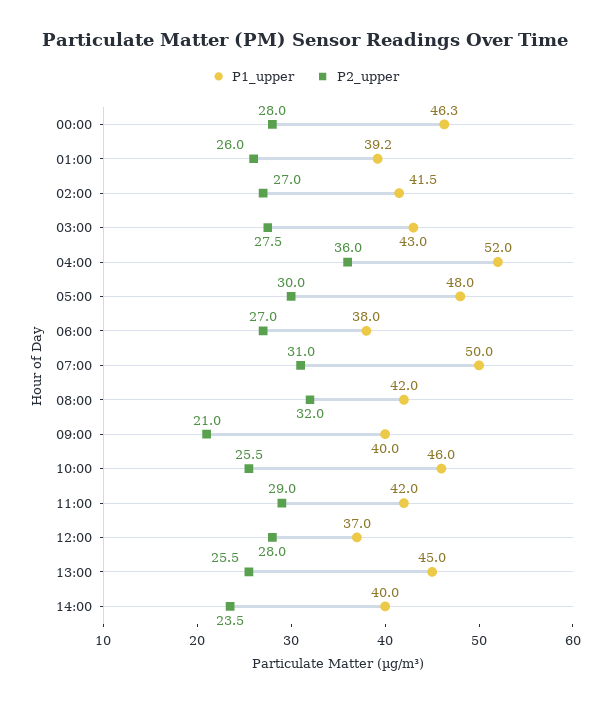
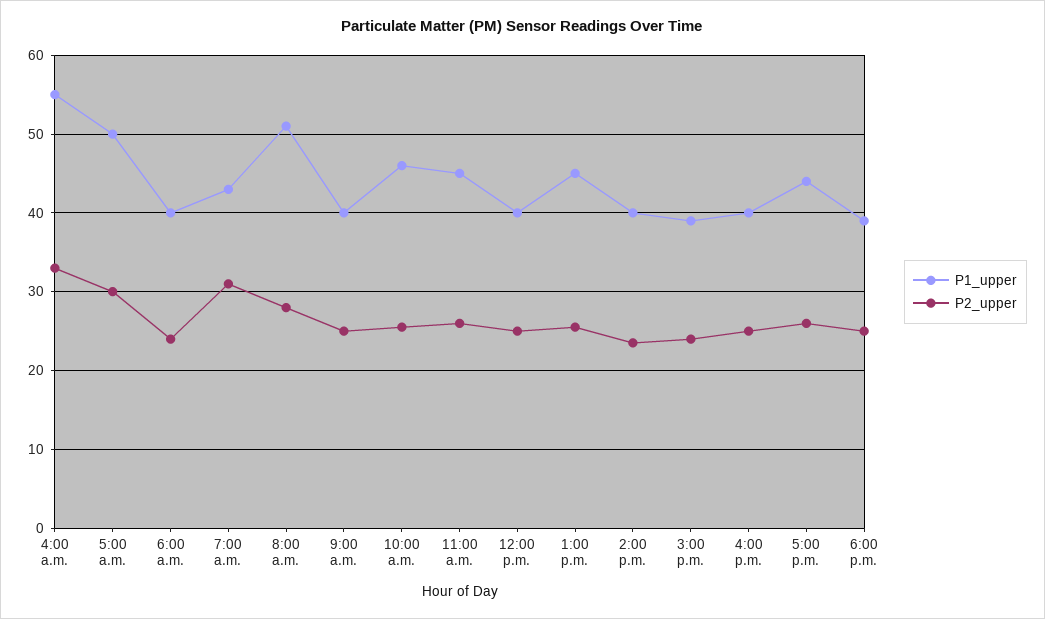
P1_upper, 00:00: 46.3 -> none
P2_upper, 00:00: 28 -> none
P1_upper, 01:00: 39.2 -> none
P2_upper, 01:00: 26 -> none
P1_upper, 02:00: 41.5 -> none
P2_upper, 02:00: 27 -> none
P1_upper, 03:00: 43 -> none
P2_upper, 03:00: 27.5 -> none
P1_upper, 04:00: 52 -> 55
P2_upper, 04:00: 36 -> 33
P1_upper, 05:00: 48 -> 50
P1_upper, 06:00: 38 -> 40
P2_upper, 06:00: 27 -> 24
P1_upper, 07:00: 50 -> 43
P1_upper, 08:00: 42 -> 51
P2_upper, 08:00: 32 -> 28
P2_upper, 09:00: 21 -> 25
P1_upper, 11:00: 42 -> 45
P2_upper, 11:00: 29 -> 26
P1_upper, 12:00: 37 -> 40
P2_upper, 12:00: 28 -> 25
P1_upper, 3:00 p.m.: none -> 39
P2_upper, 3:00 p.m.: none -> 24
P1_upper, 4:00 p.m.: none -> 40
P2_upper, 4:00 p.m.: none -> 25
P1_upper, 5:00 p.m.: none -> 44
P2_upper, 5:00 p.m.: none -> 26
P1_upper, 6:00 p.m.: none -> 39
P2_upper, 6:00 p.m.: none -> 25

